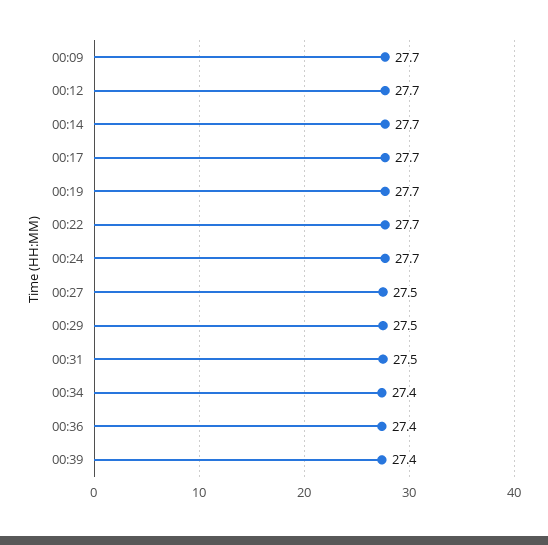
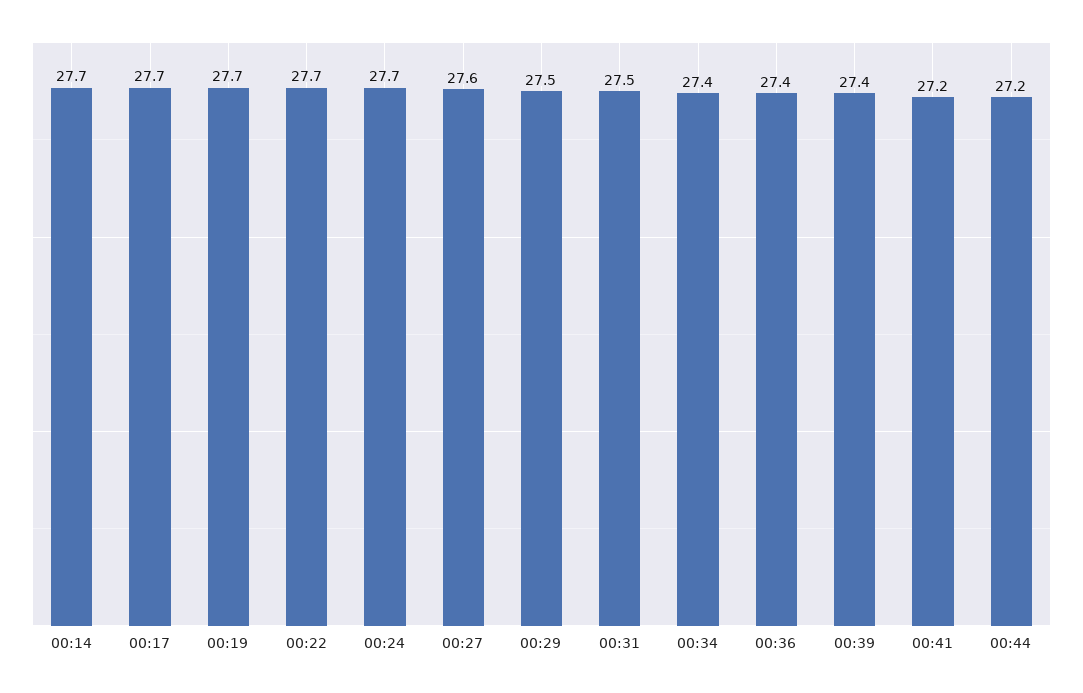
00:09: 27.7 -> none
00:12: 27.7 -> none
00:27: 27.5 -> 27.6
00:41: none -> 27.2
00:44: none -> 27.2

